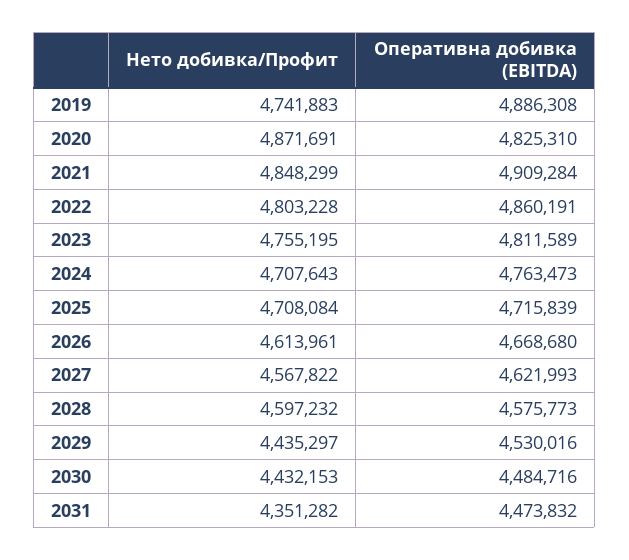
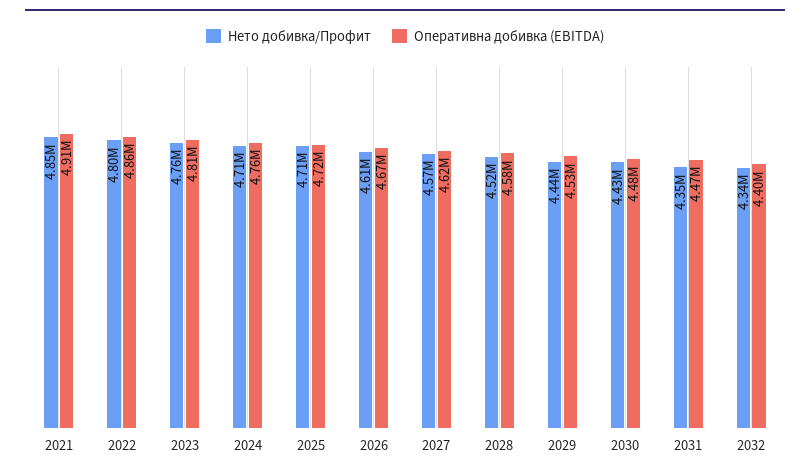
Нето добивка/Профит, 2019: 4741883 -> none
Оперативна добивка (EBITDA), 2019: 4886308 -> none
Нето добивка/Профит, 2020: 4871691 -> none
Оперативна добивка (EBITDA), 2020: 4825310 -> none
Нето добивка/Профит, 2028: 4597232 -> 4520000
Нето добивка/Профит, 2032: none -> 4340000
Оперативна добивка (EBITDA), 2032: none -> 4400000

